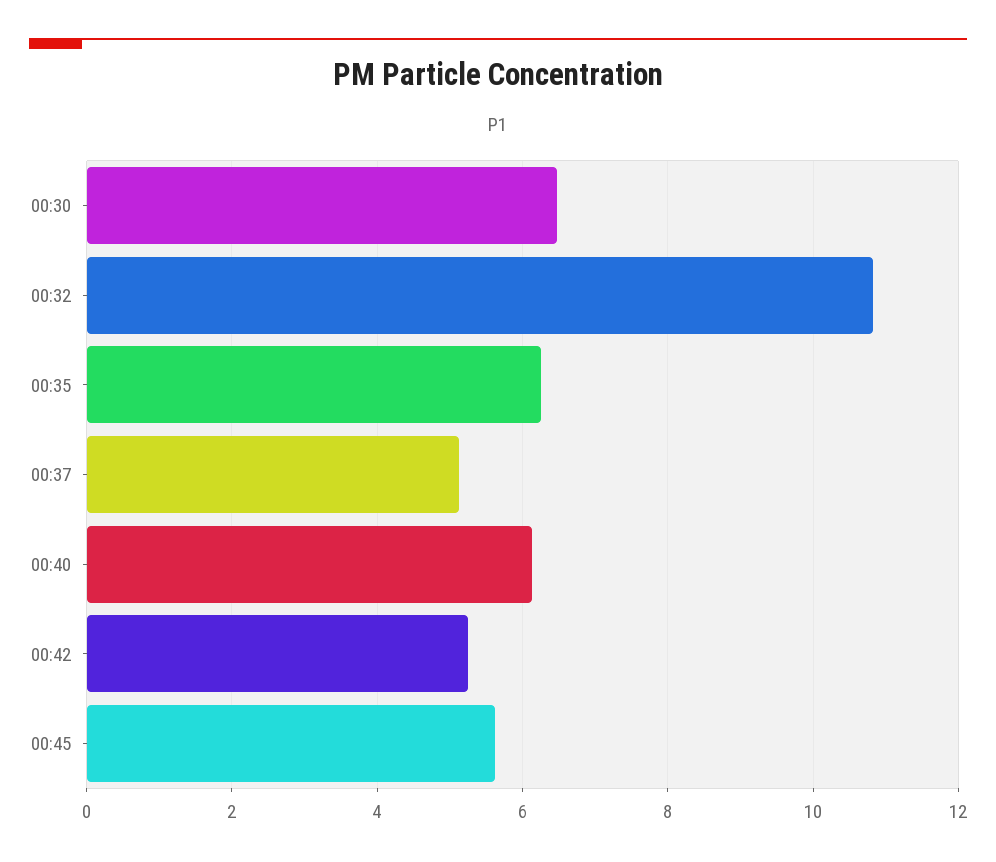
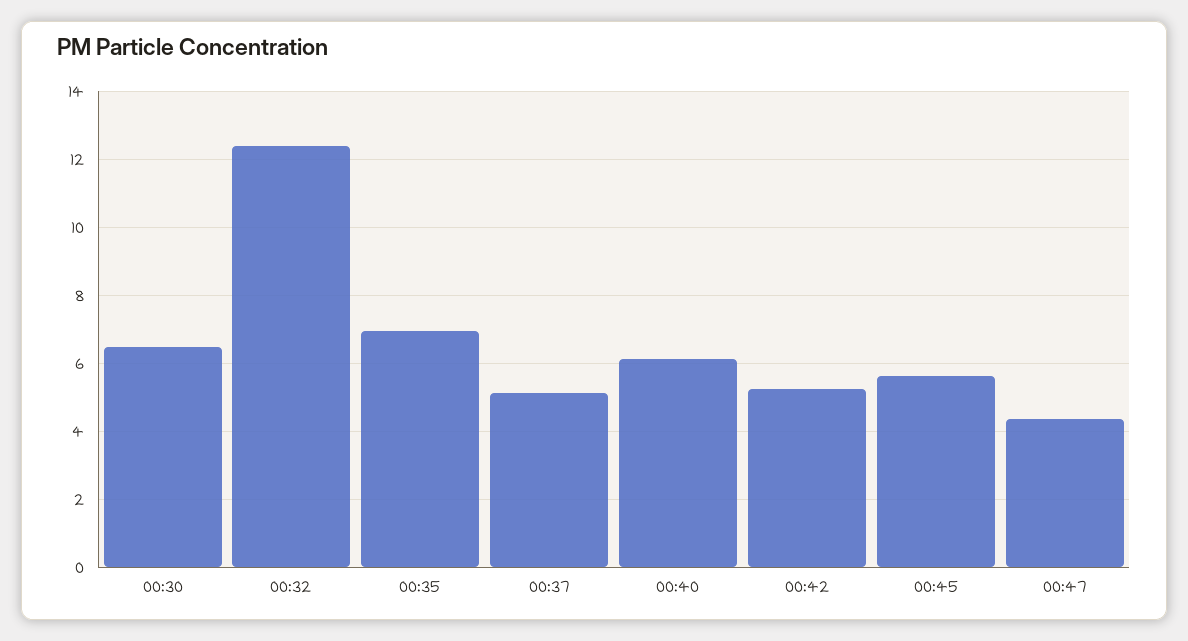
00:32: 10.8 -> 12.4
00:35: 6.2 -> 7
00:47: none -> 4.4

